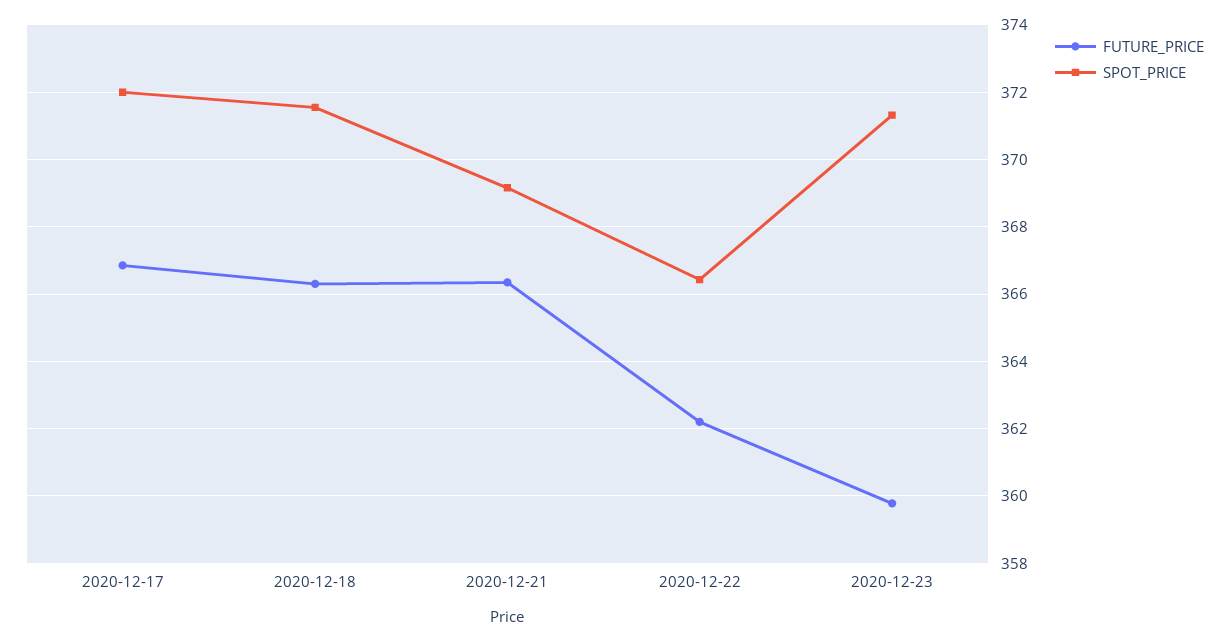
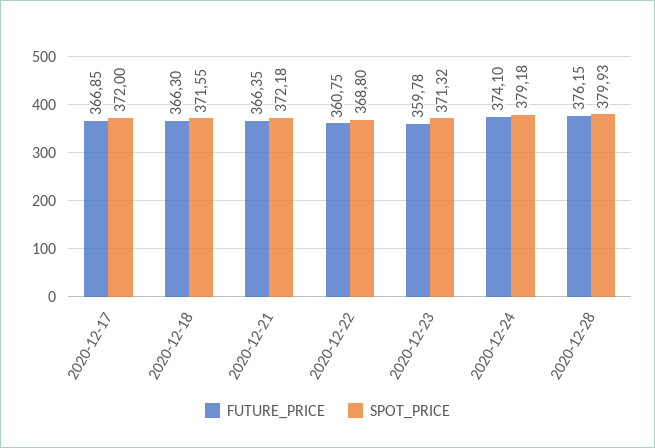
SPOT_PRICE, 2020-12-21: 369.2 -> 372.18
FUTURE_PRICE, 2020-12-22: 362.2 -> 360.75
SPOT_PRICE, 2020-12-22: 366.4 -> 368.8
FUTURE_PRICE, 2020-12-24: none -> 374.1
SPOT_PRICE, 2020-12-24: none -> 379.18
FUTURE_PRICE, 2020-12-28: none -> 376.15
SPOT_PRICE, 2020-12-28: none -> 379.93

